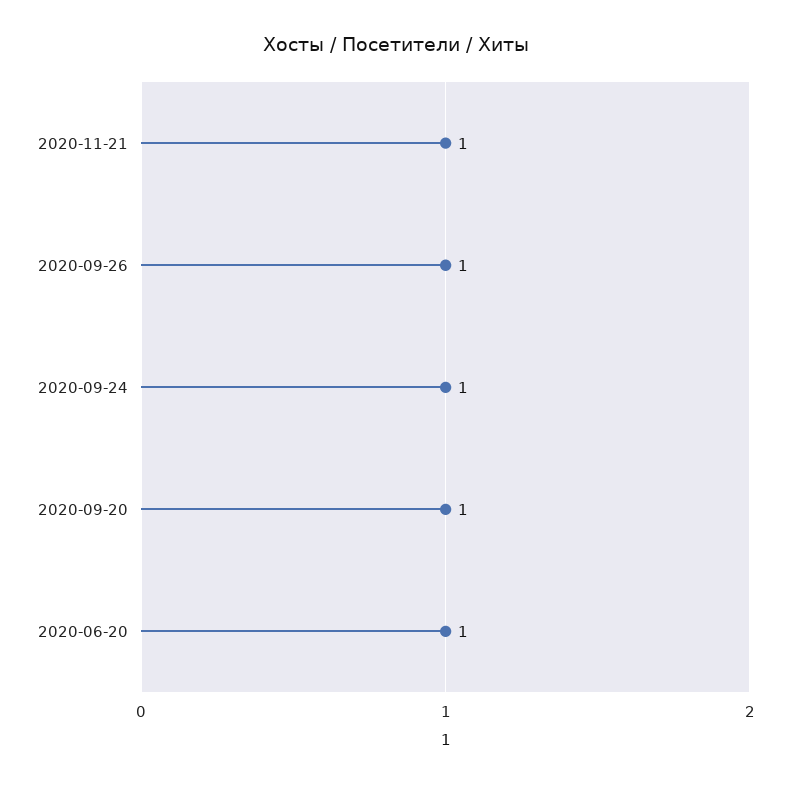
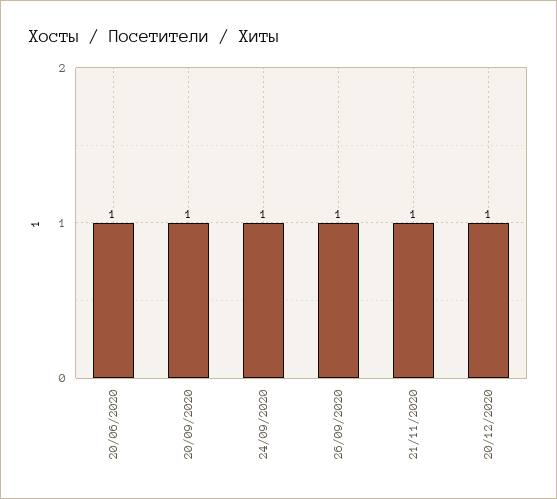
20/12/2020: none -> 1

